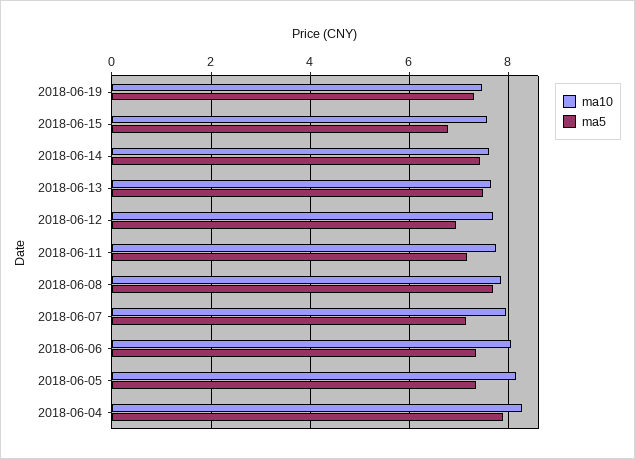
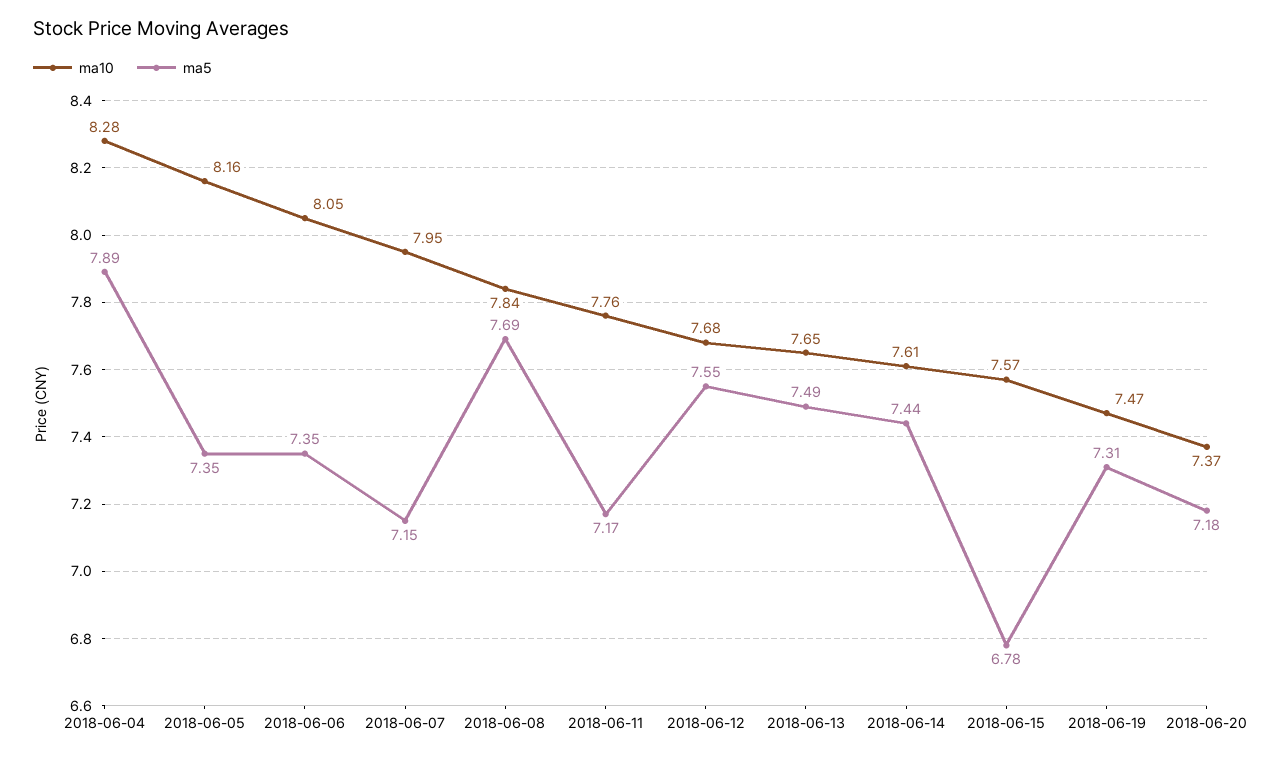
ma5, 2018-06-12: 7 -> 7.55
ma10, 2018-06-20: none -> 7.37
ma5, 2018-06-20: none -> 7.18

